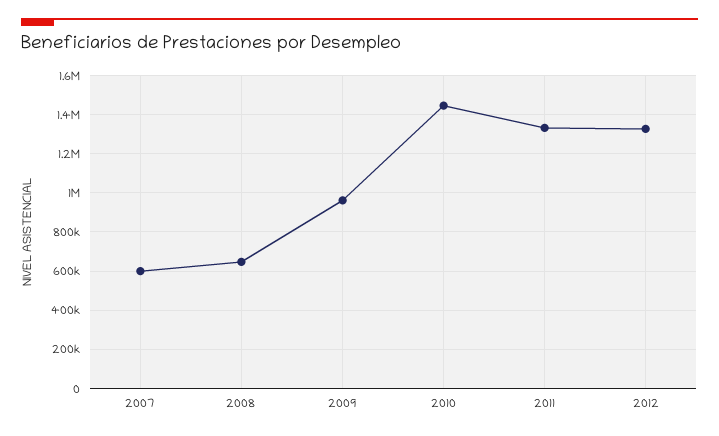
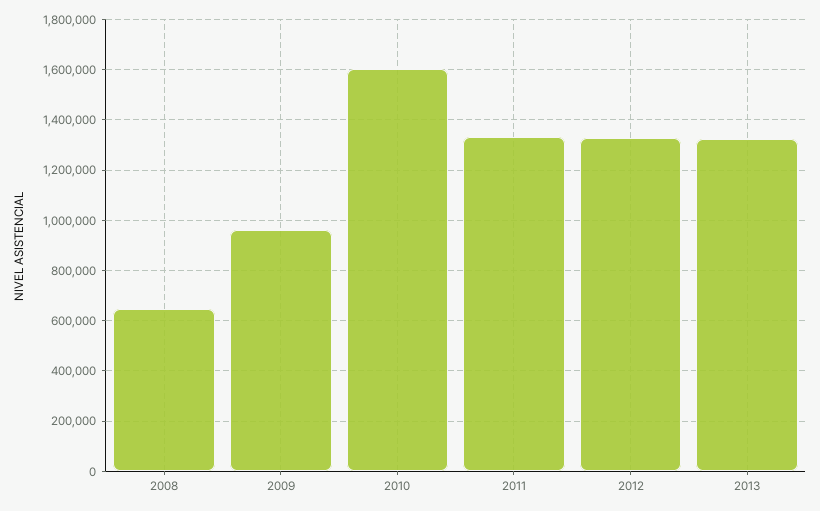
2007: 600000 -> none
2010: 1450000 -> 1600000
2013: none -> 1325000

